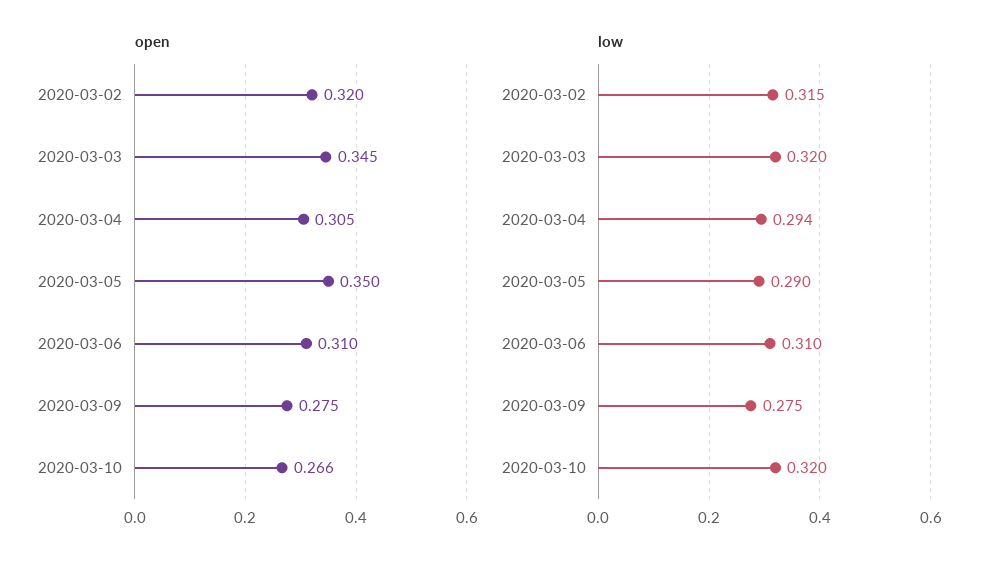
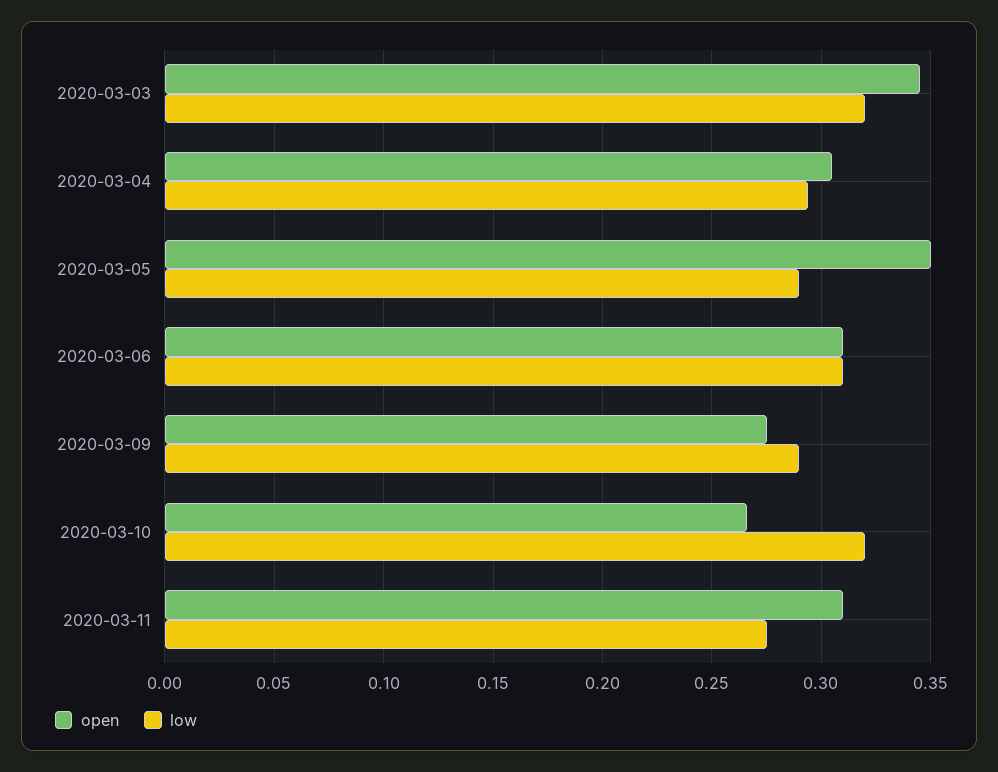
open, 2020-03-02: 0.32 -> none
low, 2020-03-02: 0.315 -> none
low, 2020-03-09: 0.275 -> 0.29
open, 2020-03-11: none -> 0.31
low, 2020-03-11: none -> 0.275

